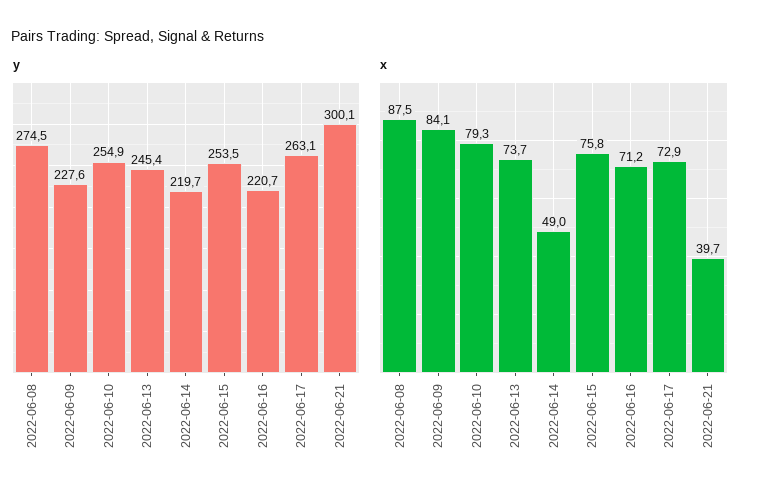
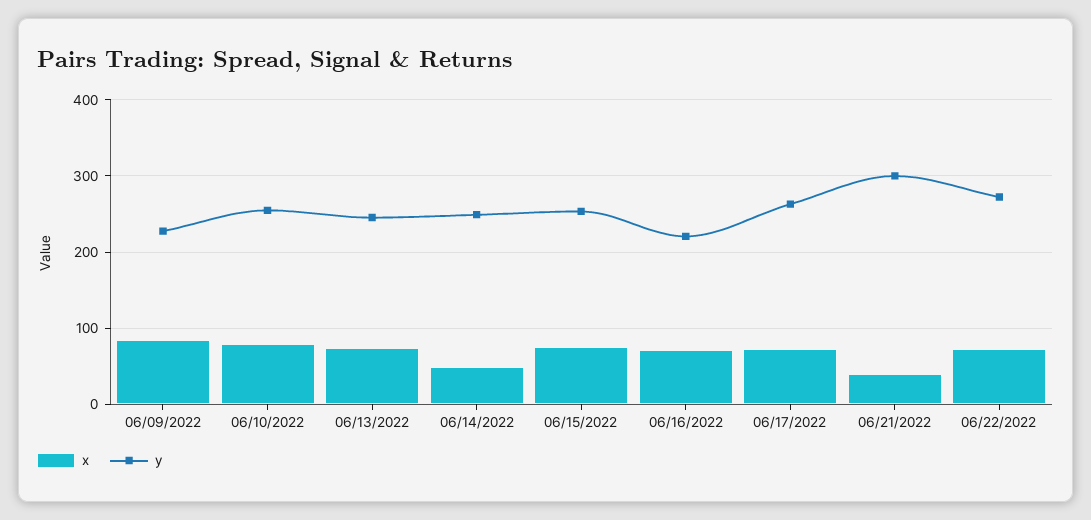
y, 2022-06-08: 274.5 -> none
y, 2022-06-14: 219.7 -> 250
x, 2022-06-08: 87.5 -> none
x, 06/22/2022: none -> 70
y, 06/22/2022: none -> 270

